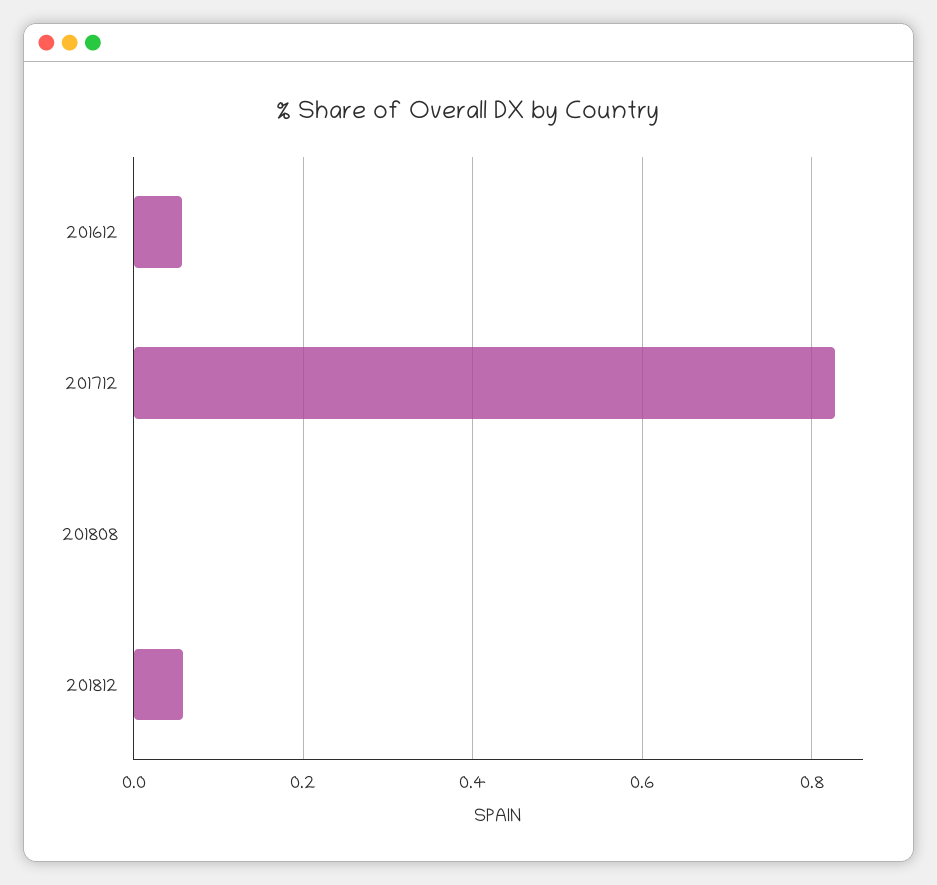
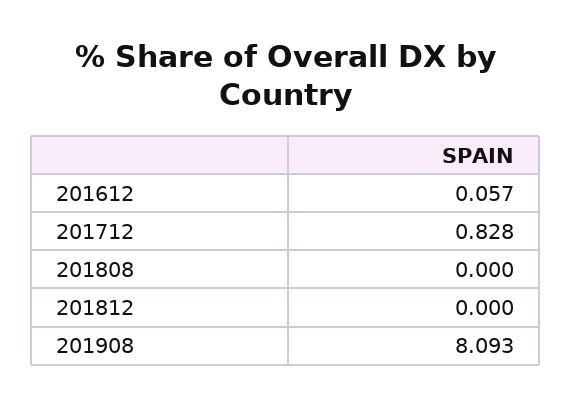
201812: 0.06 -> 0
201908: none -> 8.093

